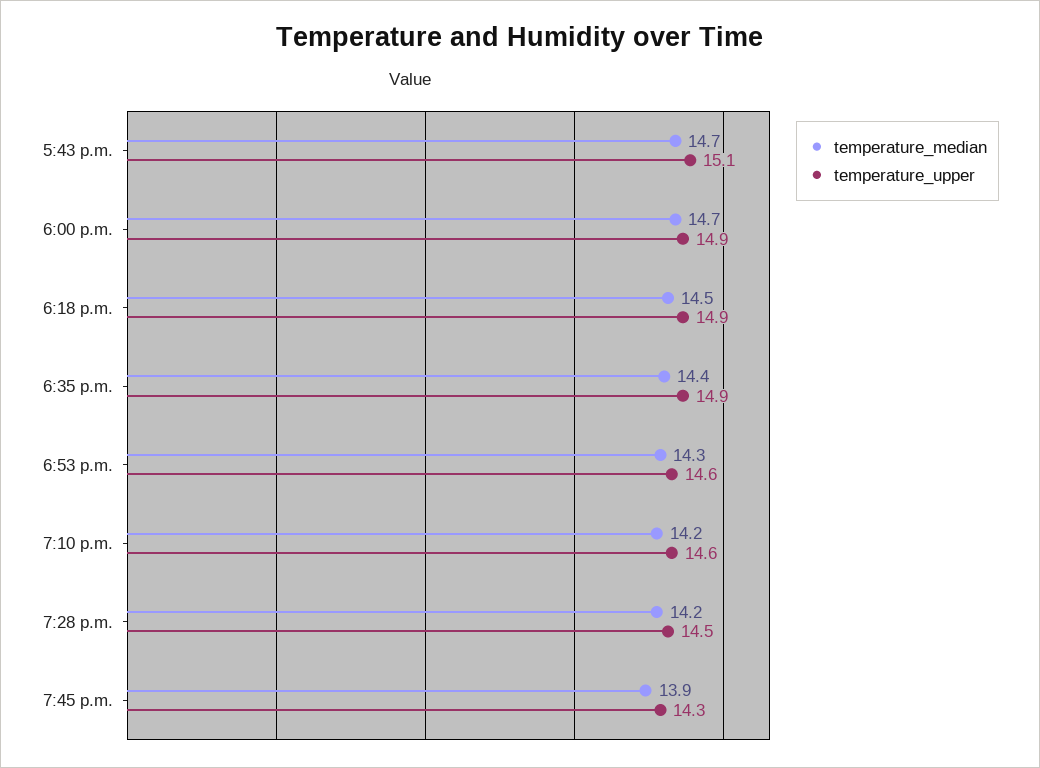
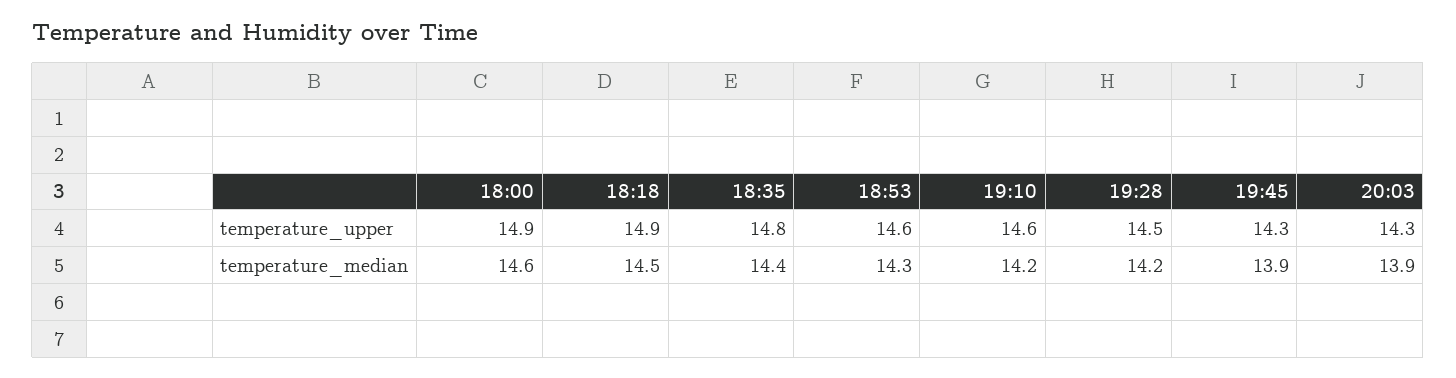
temperature_median, 5:43 p.m.: 14.7 -> none
temperature_upper, 5:43 p.m.: 15.1 -> none
temperature_median, 6:00 p.m.: 14.7 -> 14.6
temperature_upper, 6:35 p.m.: 14.9 -> 14.8
temperature_upper, 20:03: none -> 14.3
temperature_median, 20:03: none -> 13.9

